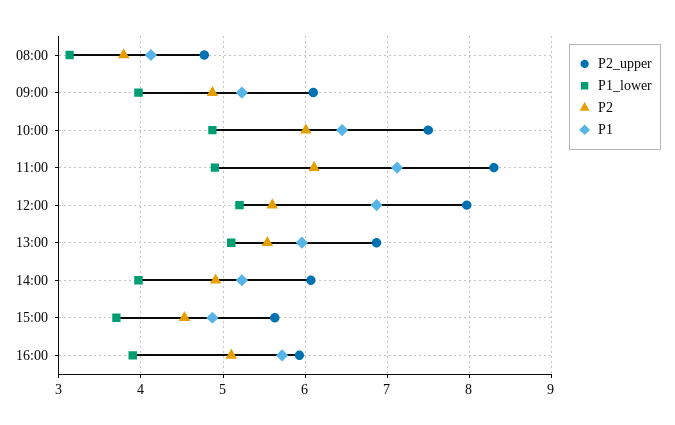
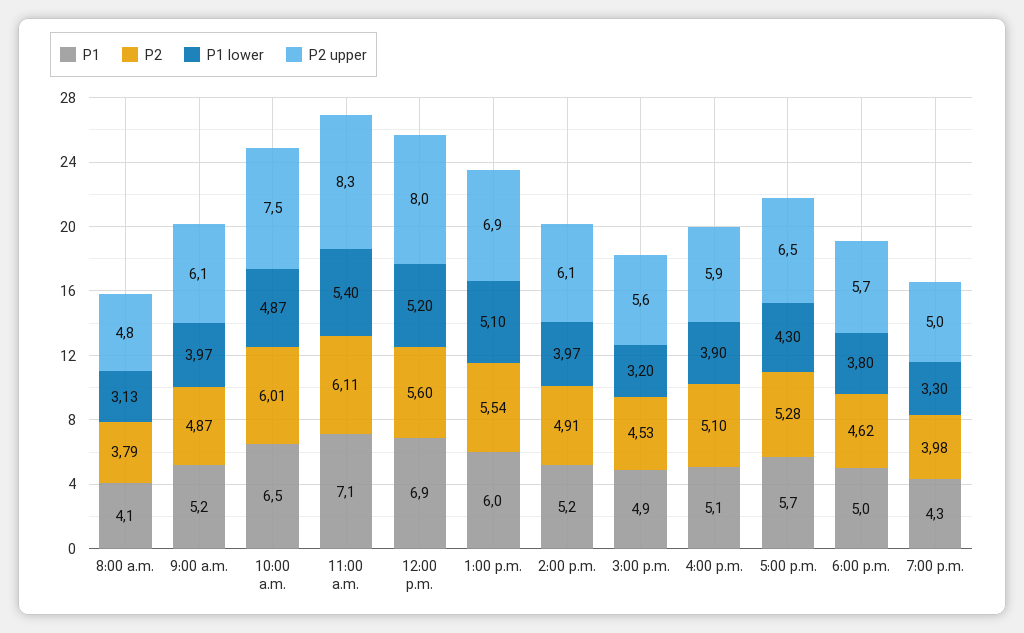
P1_lower, 11:00: 4.9 -> 5.4
P1_lower, 15:00: 3.7 -> 3.2
P1, 16:00: 5.7 -> 5.1
P1, 5:00 p.m.: none -> 5.7
P2, 5:00 p.m.: none -> 5.28
P1_lower, 5:00 p.m.: none -> 4.3
P2_upper, 5:00 p.m.: none -> 6.5
P1, 6:00 p.m.: none -> 5
P2, 6:00 p.m.: none -> 4.62
P1_lower, 6:00 p.m.: none -> 3.8
P2_upper, 6:00 p.m.: none -> 5.7
P1, 7:00 p.m.: none -> 4.3
P2, 7:00 p.m.: none -> 3.98
P1_lower, 7:00 p.m.: none -> 3.3
P2_upper, 7:00 p.m.: none -> 5

